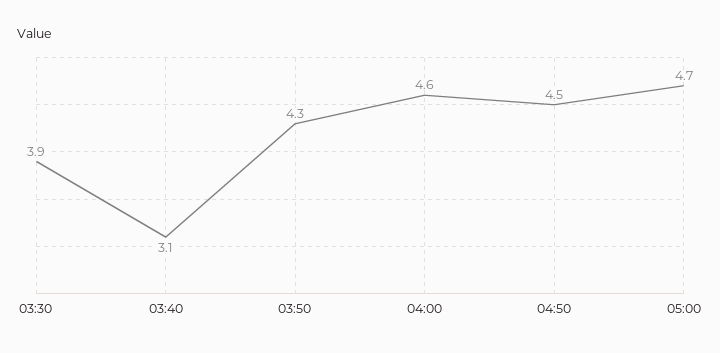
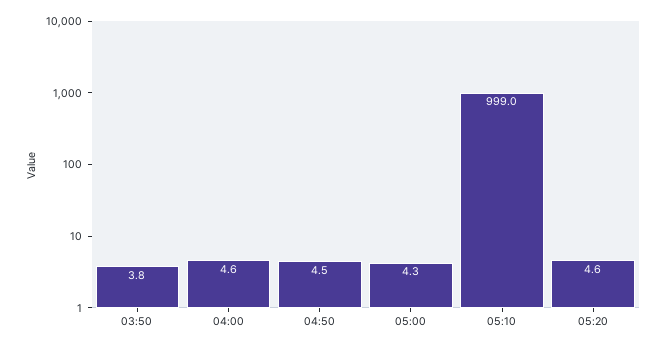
03:30: 3.9 -> none
03:40: 3.1 -> none
03:50: 4.3 -> 3.8
05:00: 4.7 -> 4.3
05:10: none -> 999
05:20: none -> 4.6

